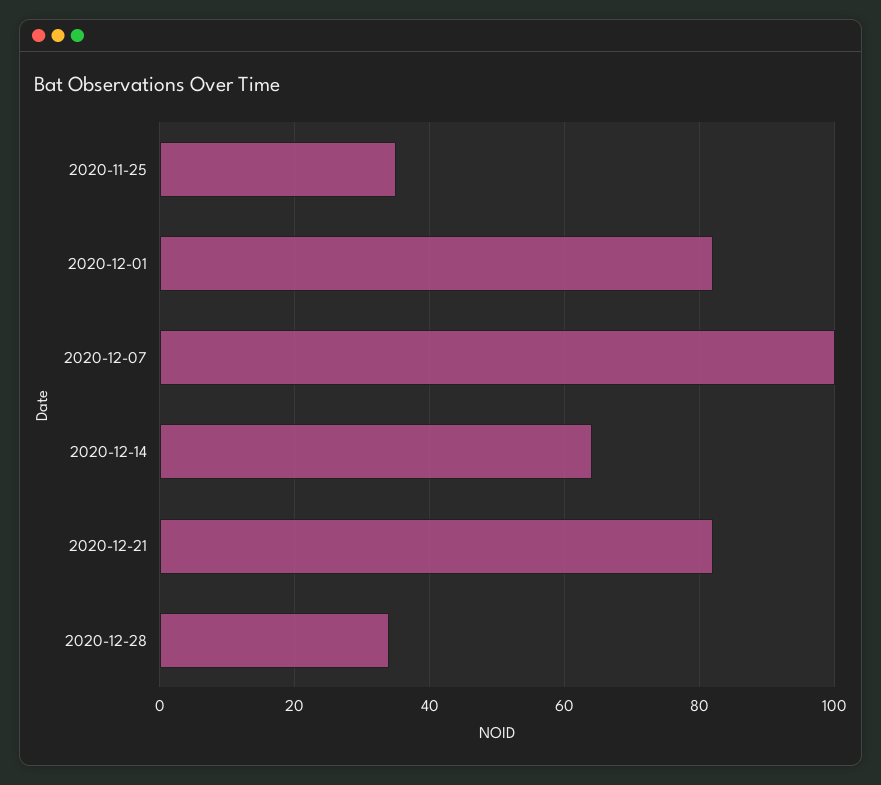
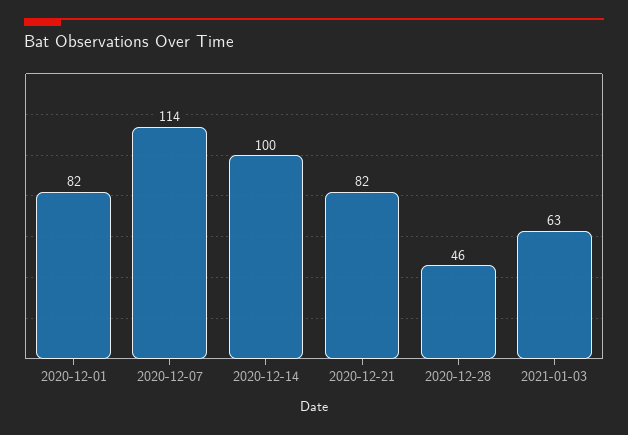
2020-11-25: 35 -> none
2020-12-07: 100 -> 114
2020-12-14: 65 -> 100
2020-12-28: 35 -> 46
2021-01-03: none -> 63

